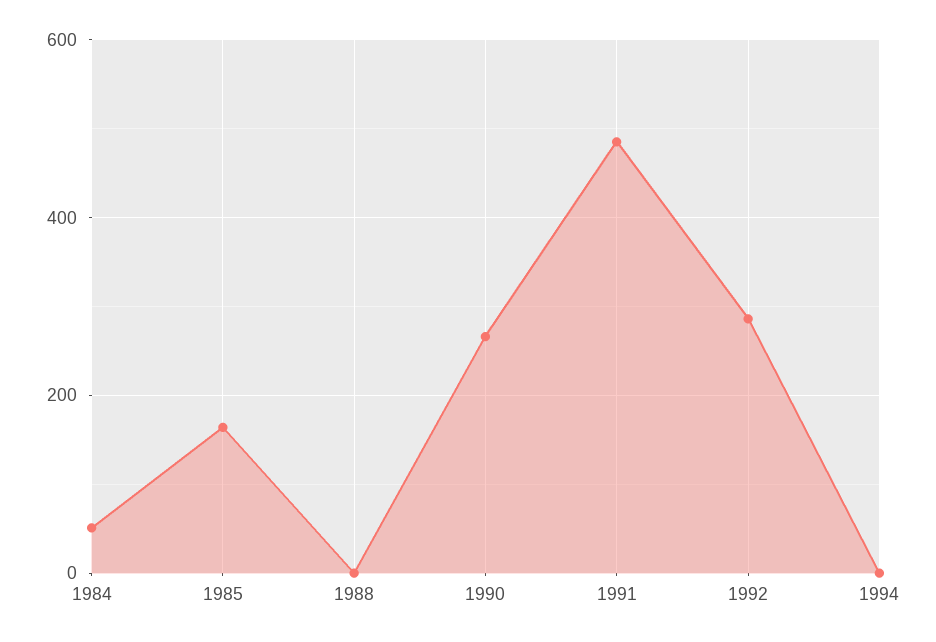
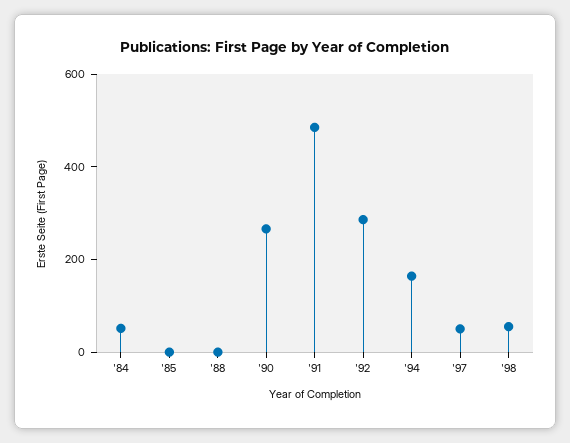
1985: 160 -> 0
1994: 0 -> 150
'97: none -> 50
'98: none -> 50

